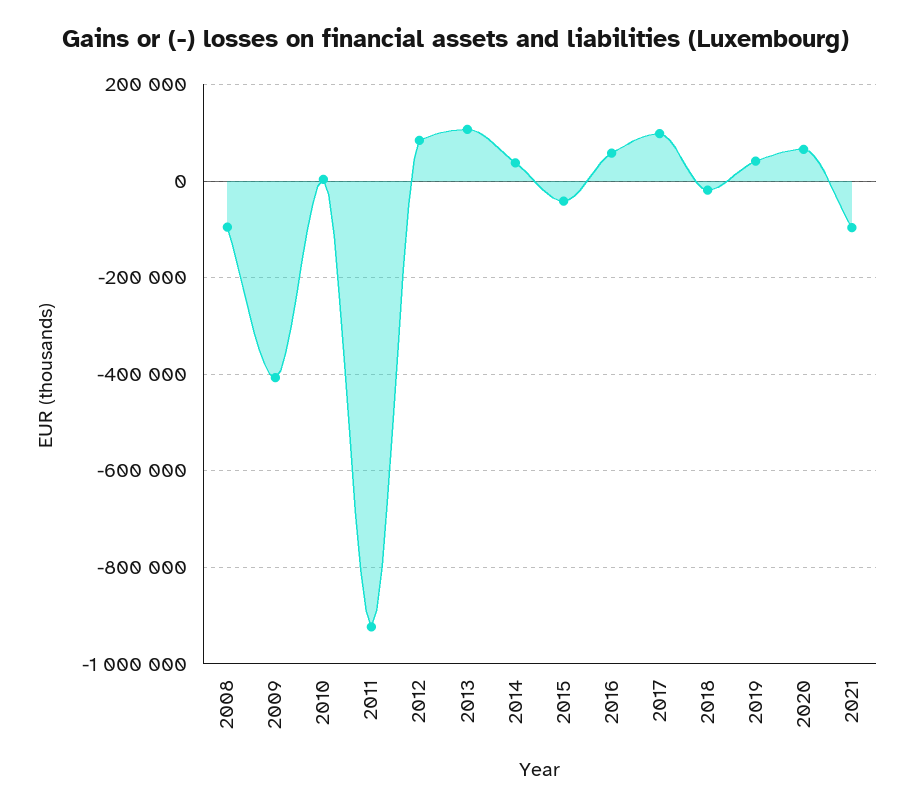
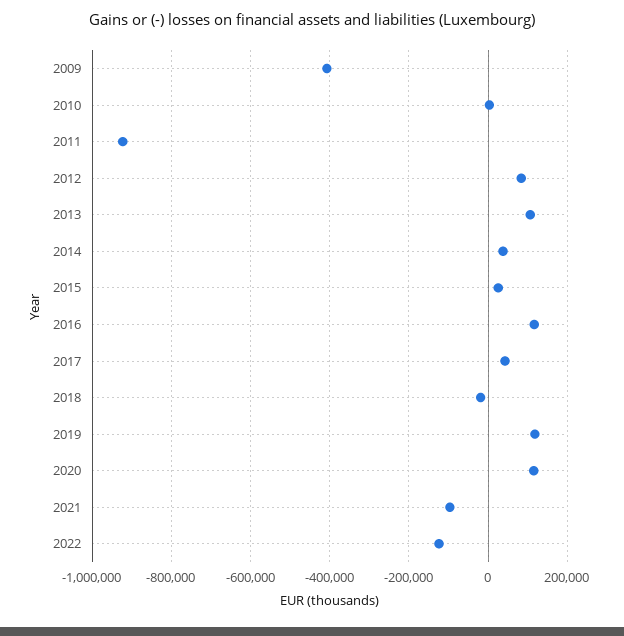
2008: -100000 -> none
2015: -40000 -> 20000
2016: 60000 -> 120000
2017: 100000 -> 40000
2019: 40000 -> 120000
2020: 60000 -> 120000
2022: none -> -120000

